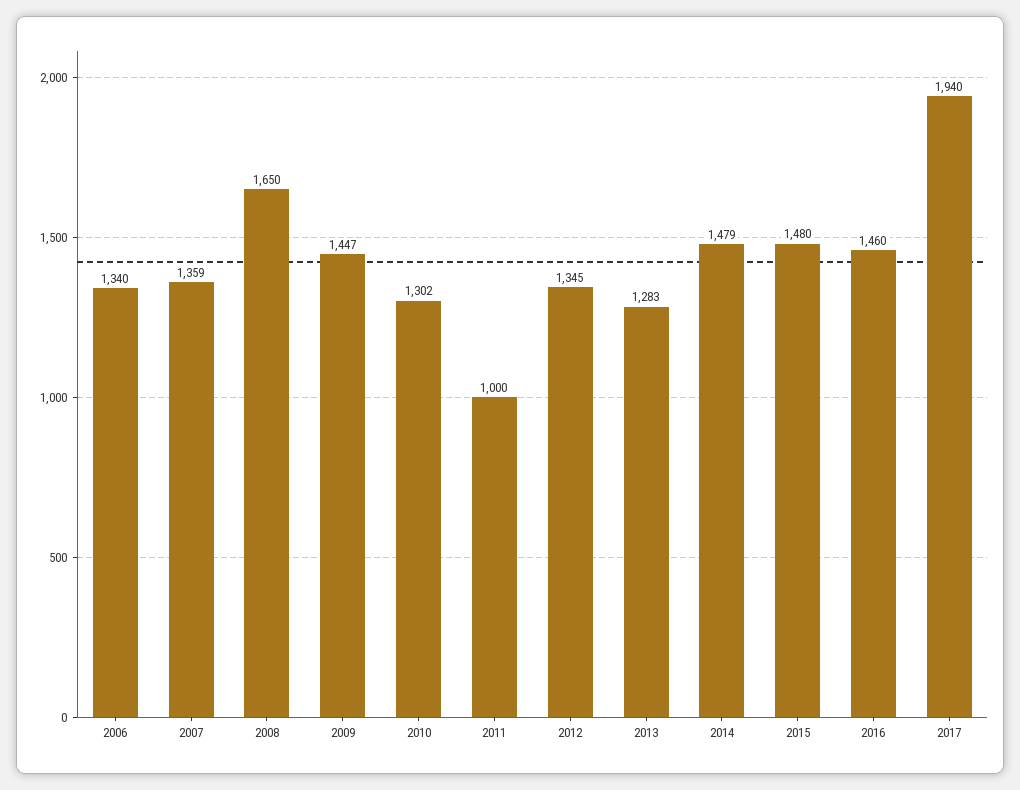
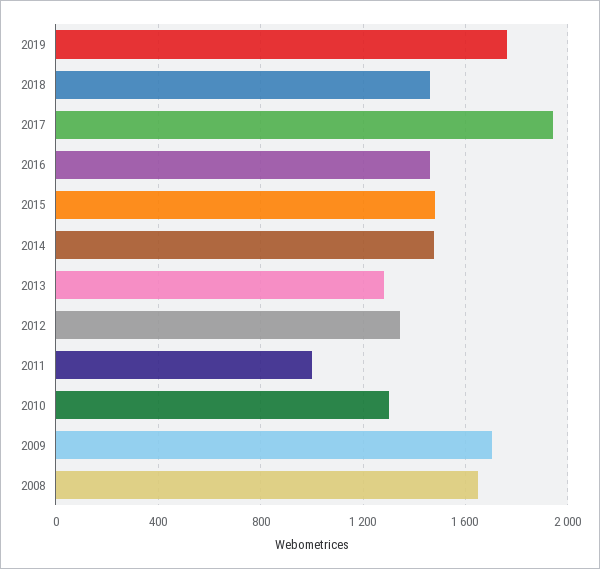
2006: 1340 -> none
2007: 1359 -> none
2009: 1447 -> 1700
2019: none -> 1750
2018: none -> 1450

